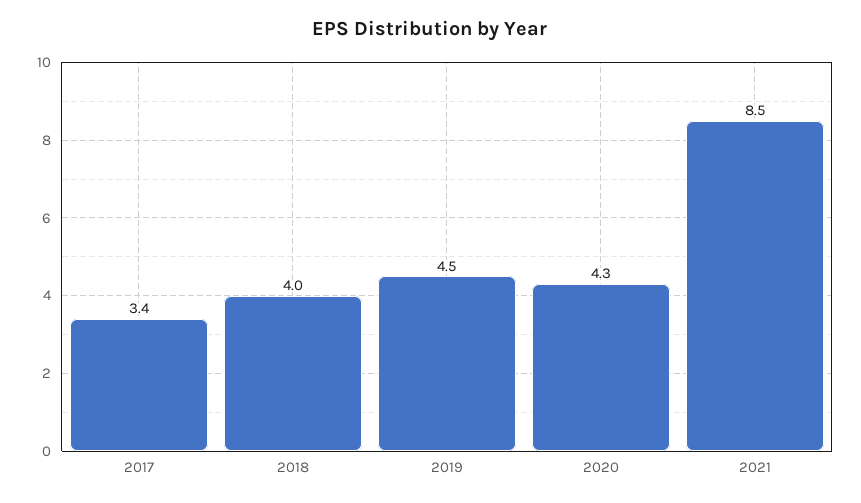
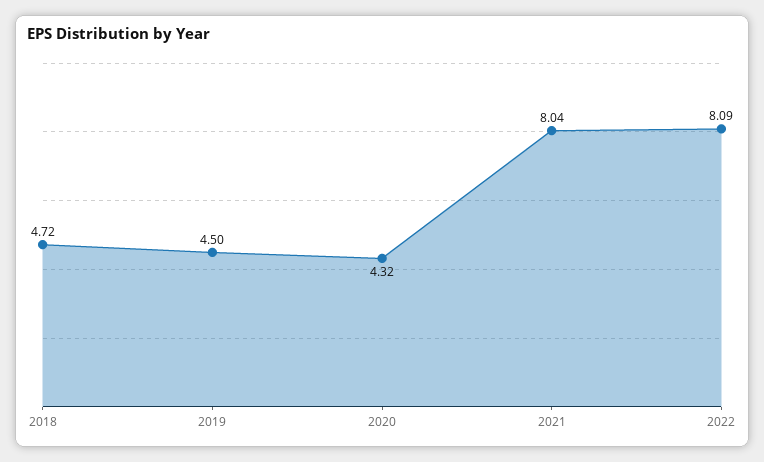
2017: 3.4 -> none
2018: 4 -> 4.72
2021: 8.5 -> 8.04
2022: none -> 8.09

